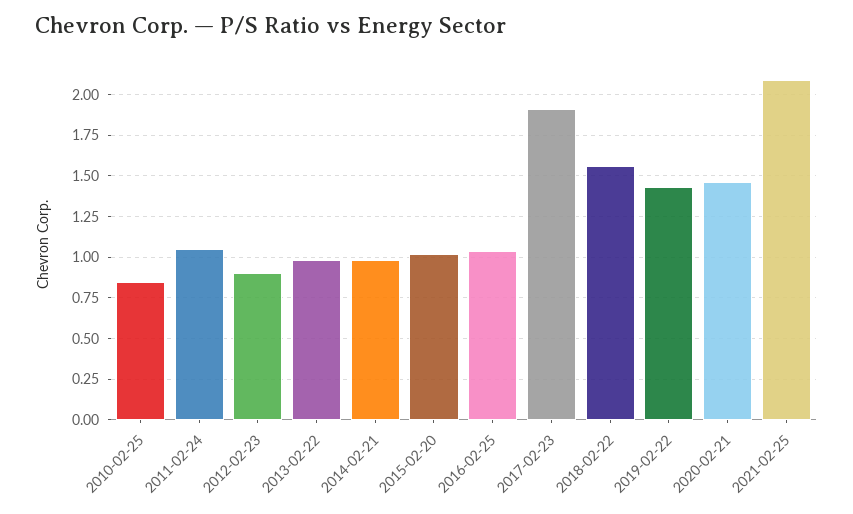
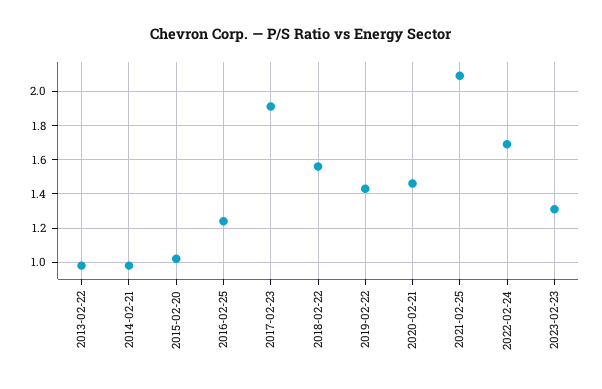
2010-02-25: 0.85 -> none
2011-02-24: 1.05 -> none
2012-02-23: 0.9 -> none
2016-02-25: 1.05 -> 1.25
2022-02-24: none -> 1.7
2023-02-23: none -> 1.3

